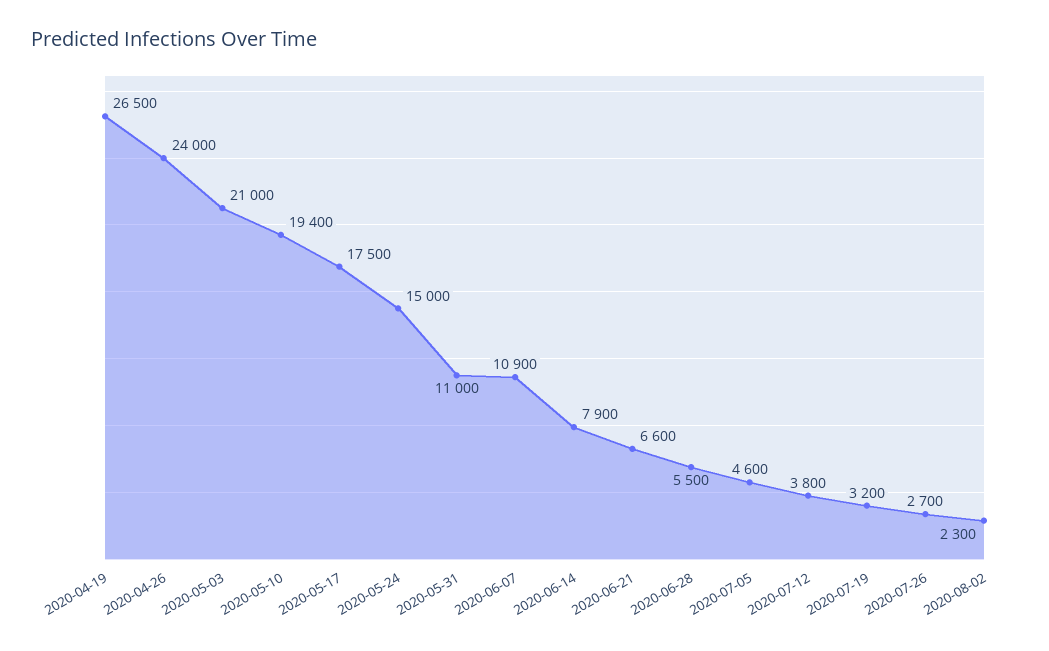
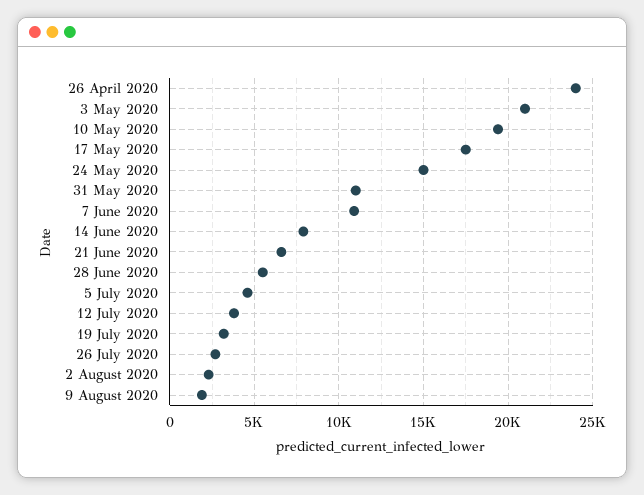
2020-04-19: 26500 -> none
9 August 2020: none -> 2000

